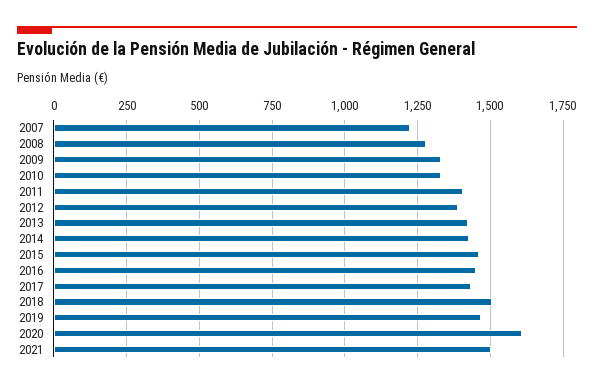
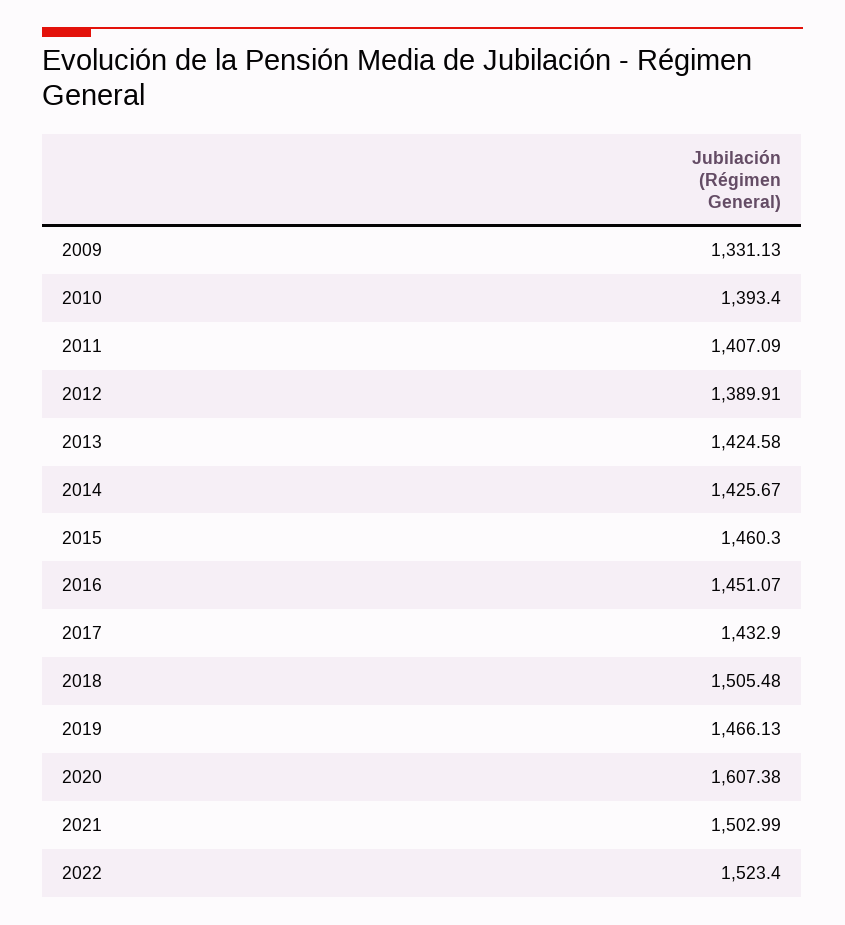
2007: 1225 -> none
2008: 1275 -> none
2010: 1325 -> 1393.4
2022: none -> 1523.4

